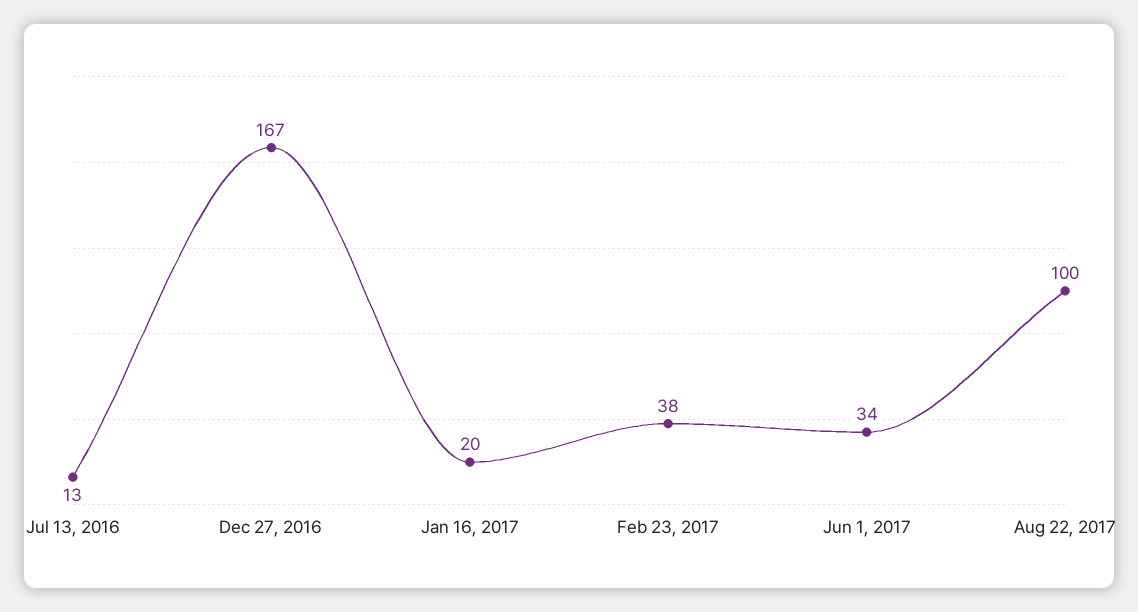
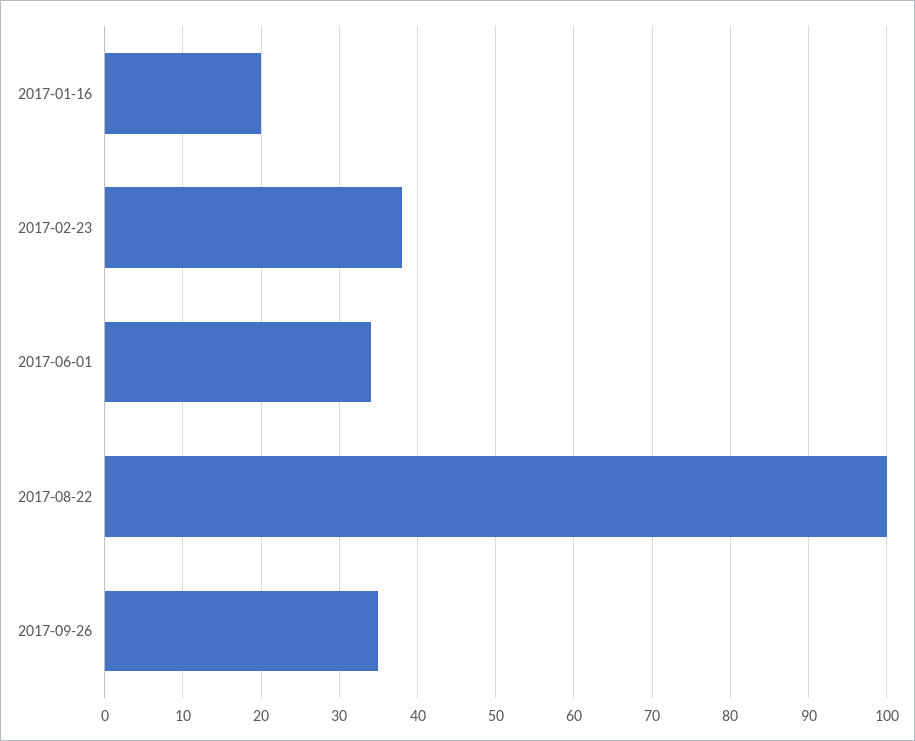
Jul 13, 2016: 13 -> none
Dec 27, 2016: 167 -> none
2017-09-26: none -> 35

